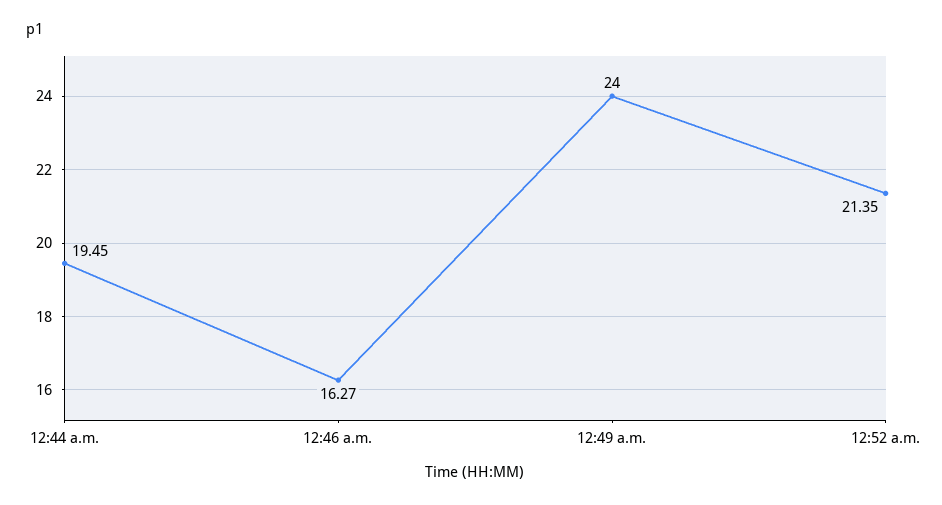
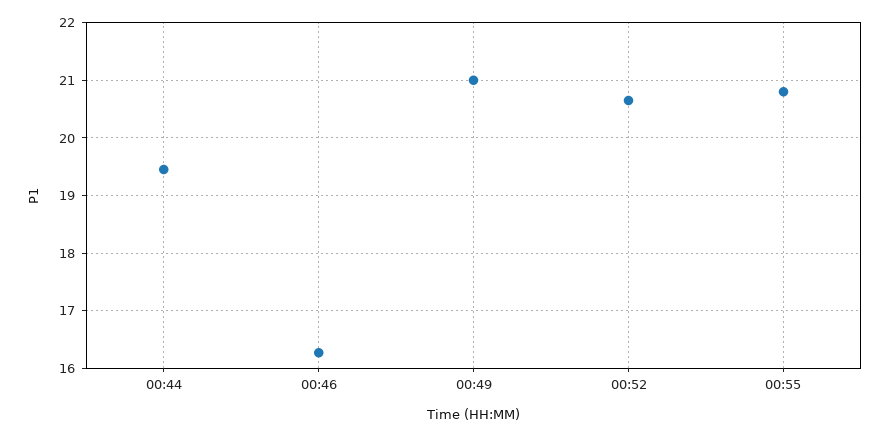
12:49 a.m.: 24 -> 21
12:52 a.m.: 21.35 -> 20.6
00:55: none -> 20.8

